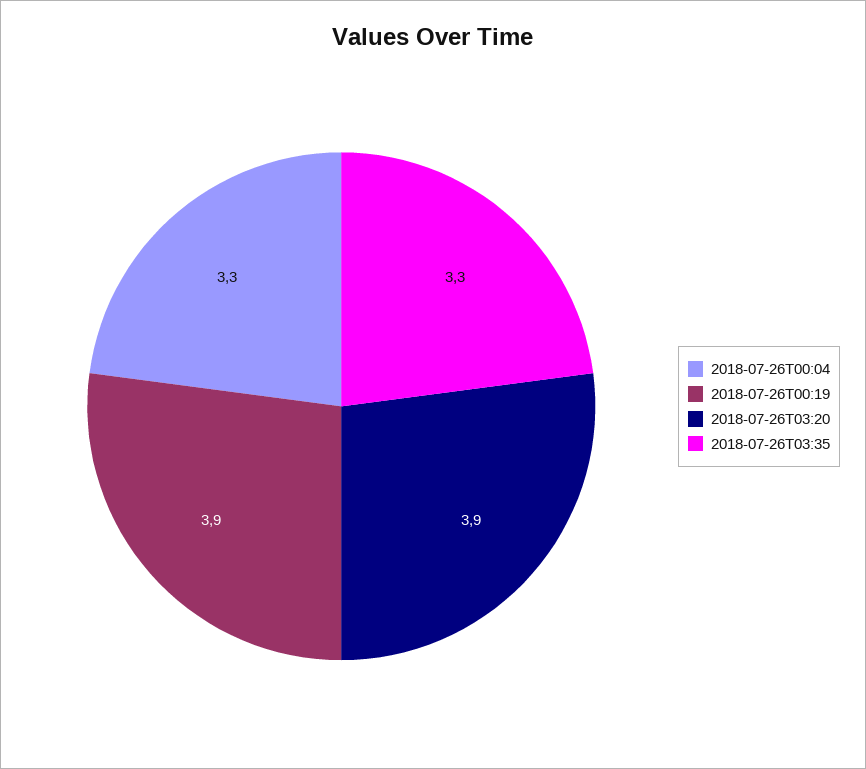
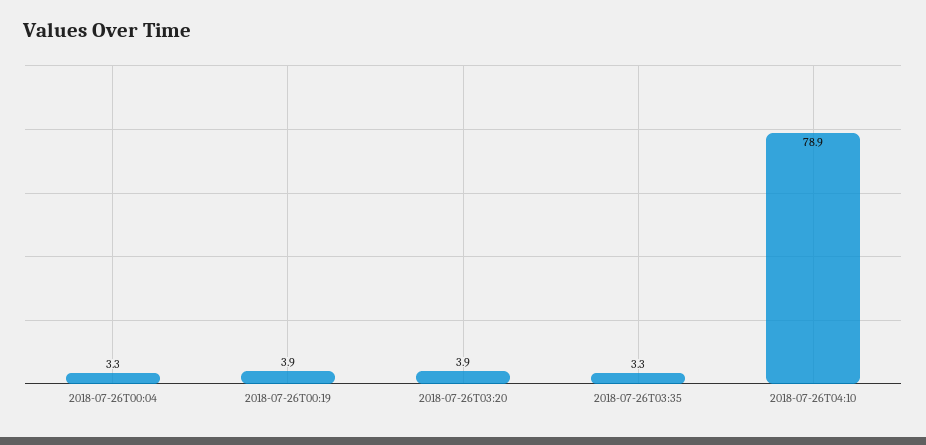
2018-07-26T04:10: none -> 78.9

